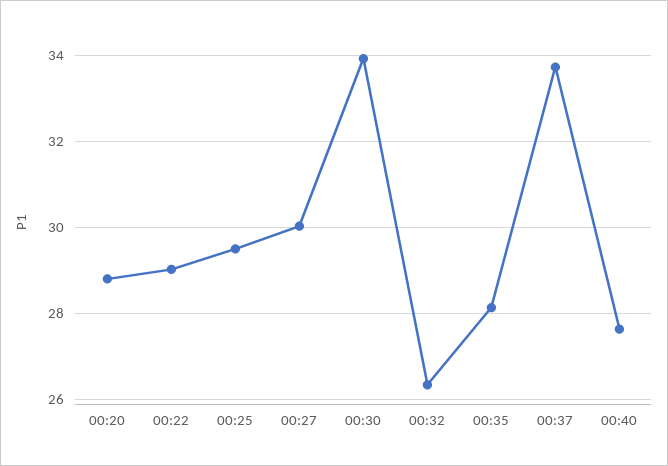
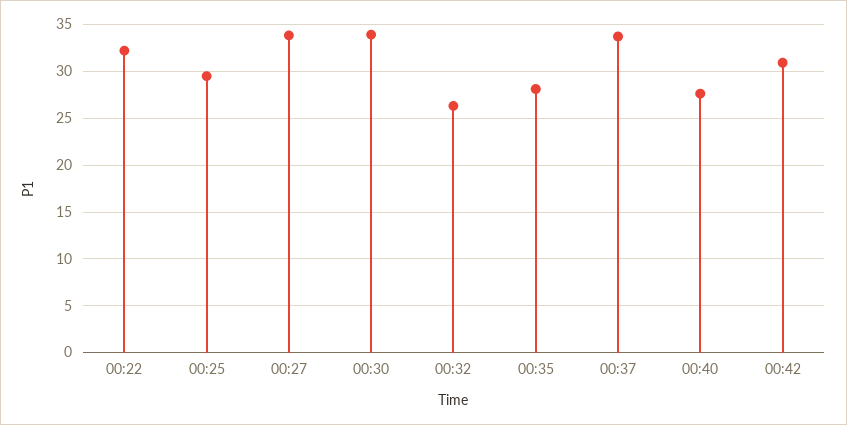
00:20: 28.8 -> none
00:22: 29 -> 32
00:27: 30 -> 34
00:42: none -> 31

